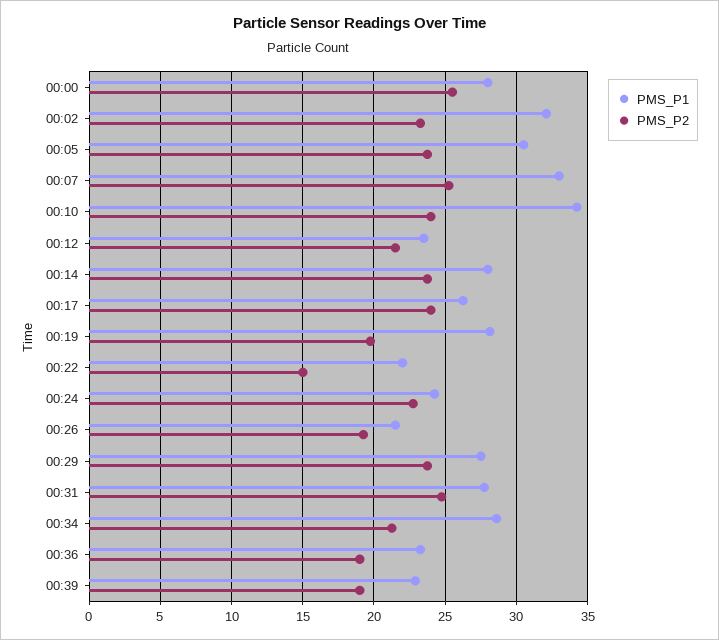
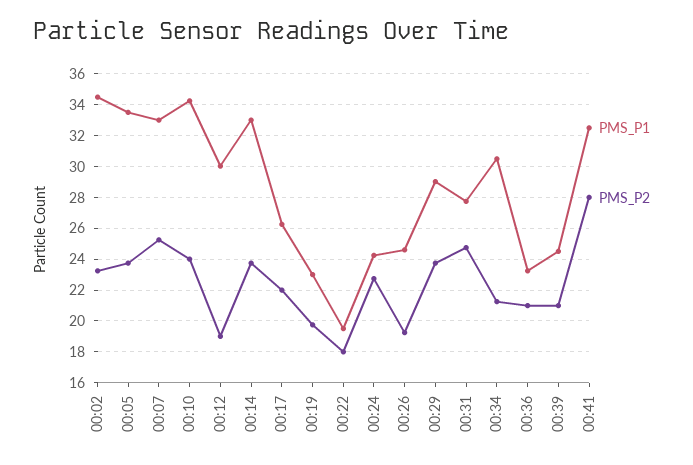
PMS_P1, 00:00: 28 -> none
PMS_P2, 00:00: 25.5 -> none
PMS_P1, 00:02: 32 -> 34.5
PMS_P1, 00:05: 30.5 -> 33.5
PMS_P1, 00:12: 23.5 -> 30
PMS_P2, 00:12: 21.5 -> 19
PMS_P1, 00:14: 28 -> 33
PMS_P2, 00:17: 24 -> 22
PMS_P1, 00:19: 28 -> 23
PMS_P1, 00:22: 22 -> 19.5
PMS_P2, 00:22: 15 -> 18
PMS_P1, 00:26: 21.5 -> 24.5
PMS_P1, 00:29: 27.5 -> 29
PMS_P1, 00:34: 28.5 -> 30.5
PMS_P2, 00:36: 19 -> 21
PMS_P1, 00:39: 23 -> 24.5
PMS_P2, 00:39: 19 -> 21
PMS_P1, 00:41: none -> 32.5
PMS_P2, 00:41: none -> 28

